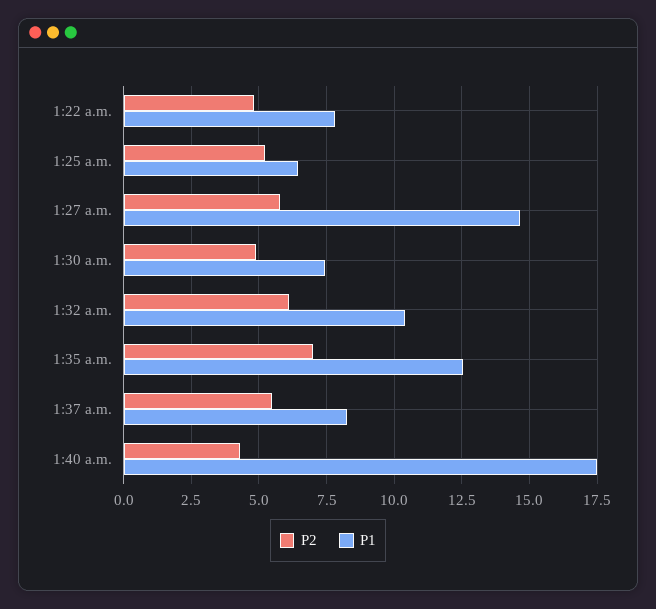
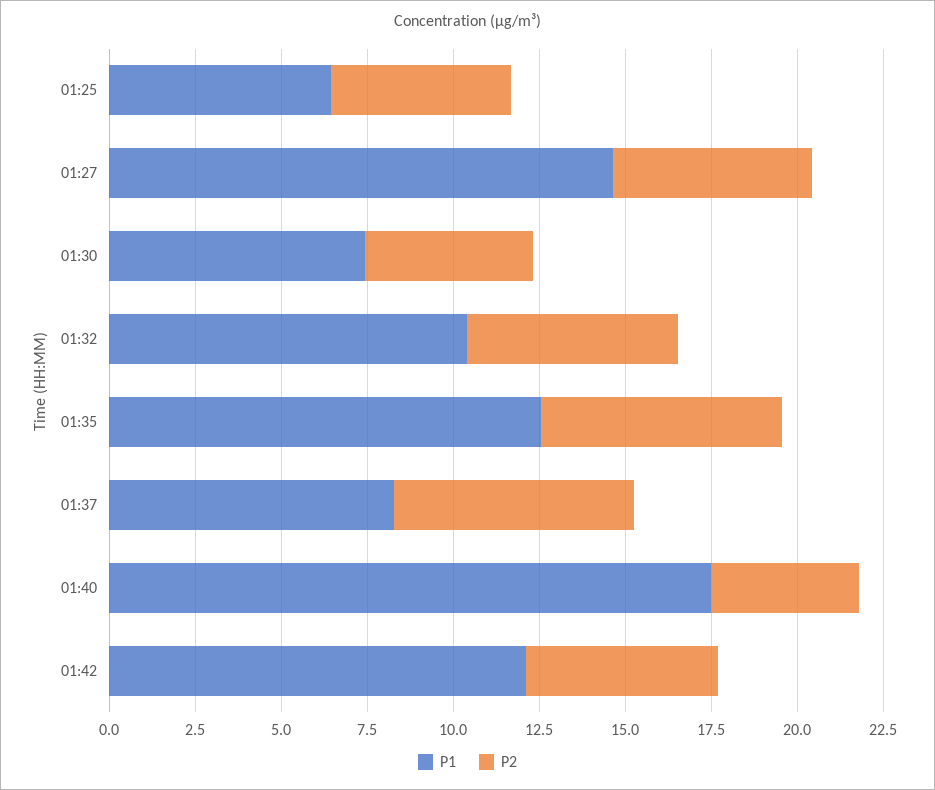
P2, 1:22 a.m.: 4.75 -> none
P1, 1:22 a.m.: 7.75 -> none
P2, 1:37 a.m.: 5.5 -> 7
P1, 01:42: none -> 12
P2, 01:42: none -> 5.5

